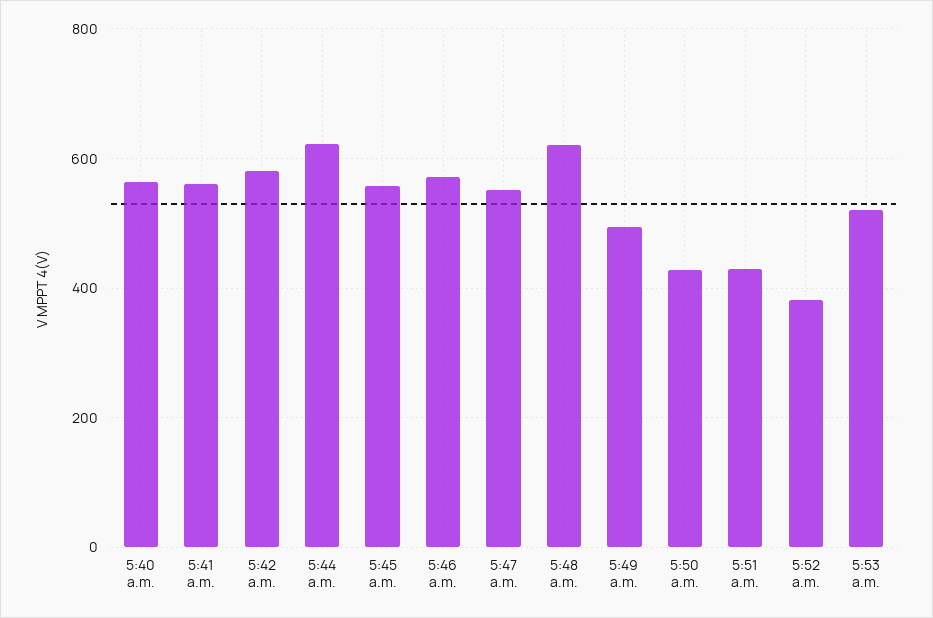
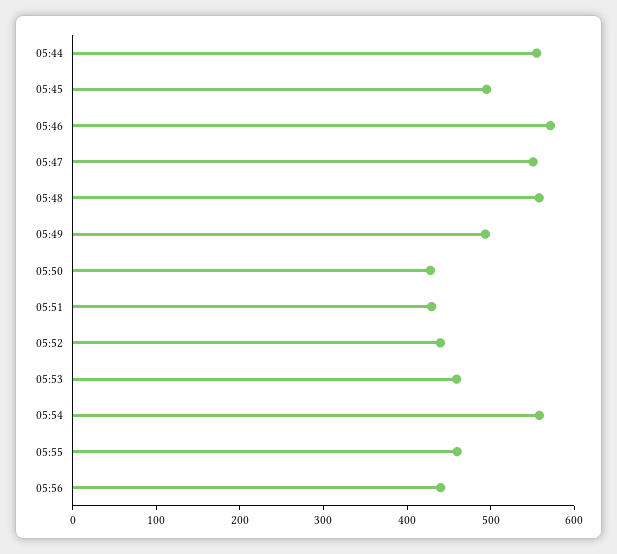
5:40 a.m.: 560 -> none
5:41 a.m.: 560 -> none
5:42 a.m.: 580 -> none
5:44 a.m.: 620 -> 560
5:45 a.m.: 560 -> 500
5:48 a.m.: 620 -> 560
5:52 a.m.: 380 -> 440
5:53 a.m.: 520 -> 460
05:54: none -> 560
05:55: none -> 460
05:56: none -> 440

